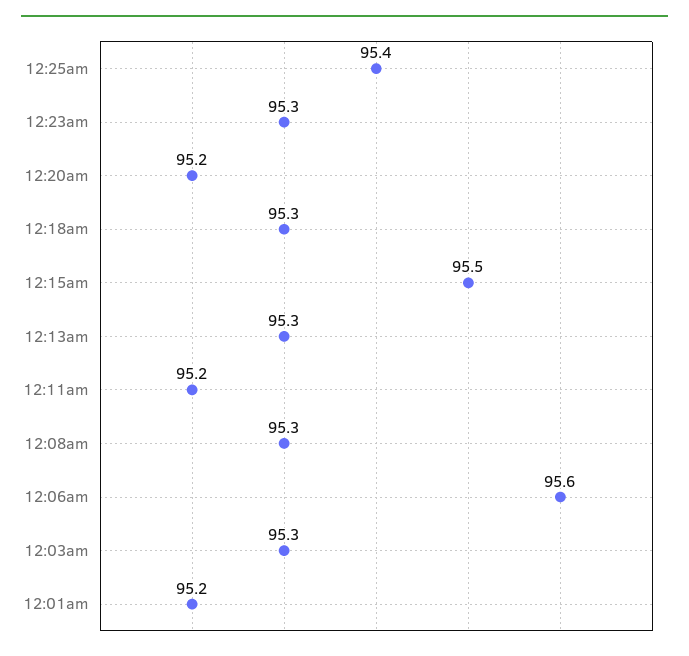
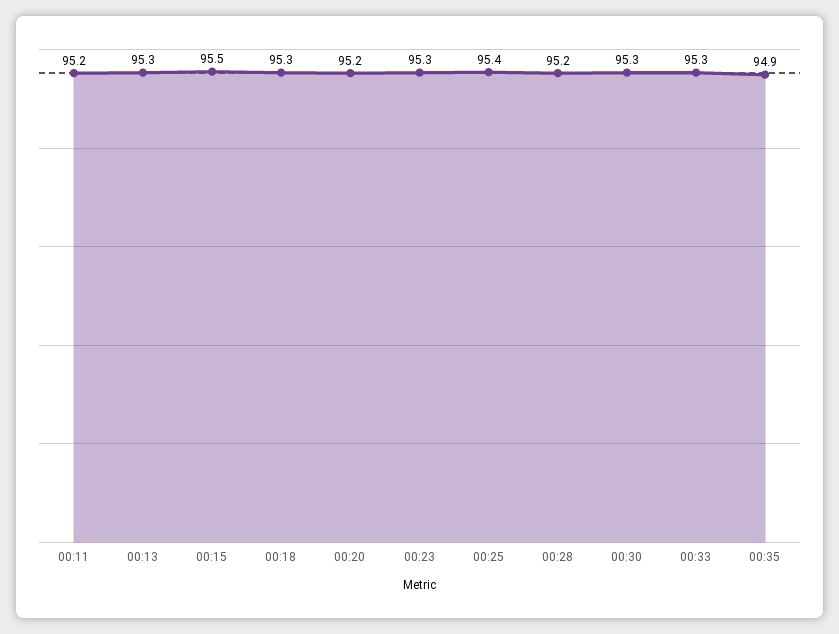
12:08am: 95.3 -> none
12:06am: 95.6 -> none
12:03am: 95.3 -> none
12:01am: 95.2 -> none
00:28: none -> 95.2
00:30: none -> 95.3
00:33: none -> 95.3
00:35: none -> 94.9

